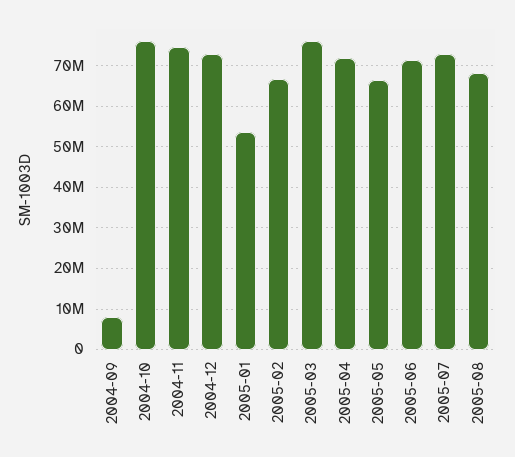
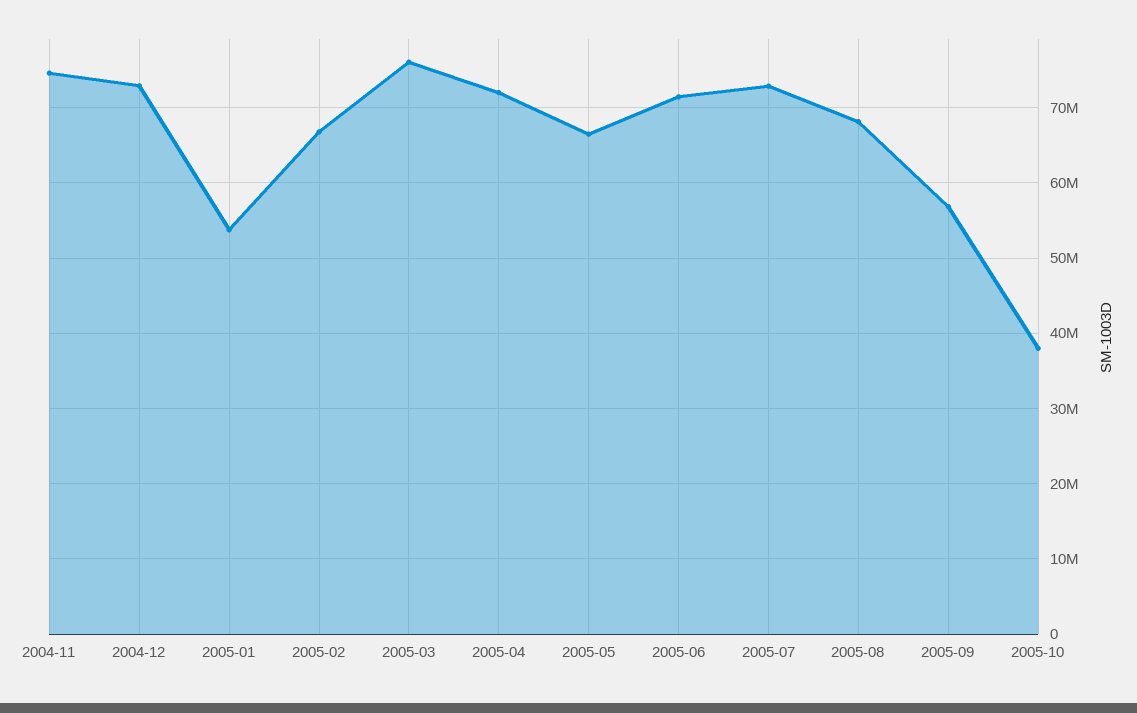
2004-09: 8000000 -> none
2004-10: 76000000 -> none
2005-09: none -> 57000000
2005-10: none -> 38000000

